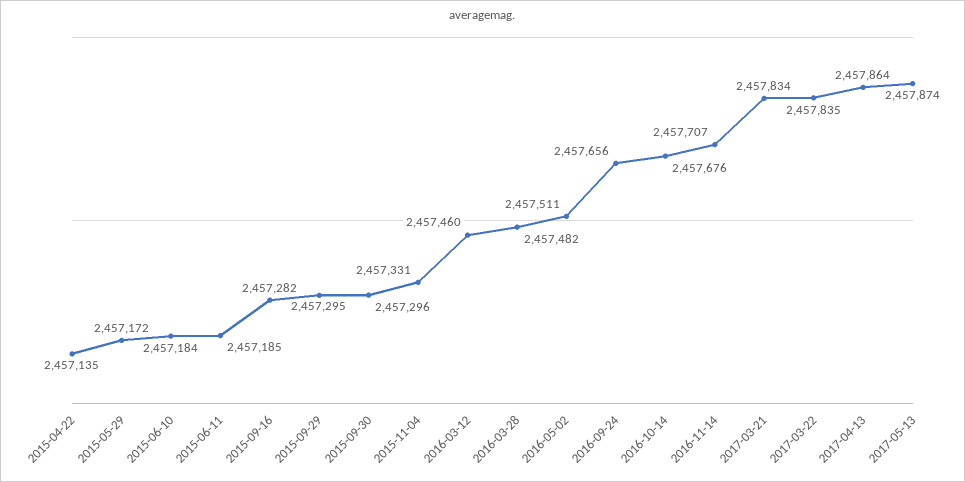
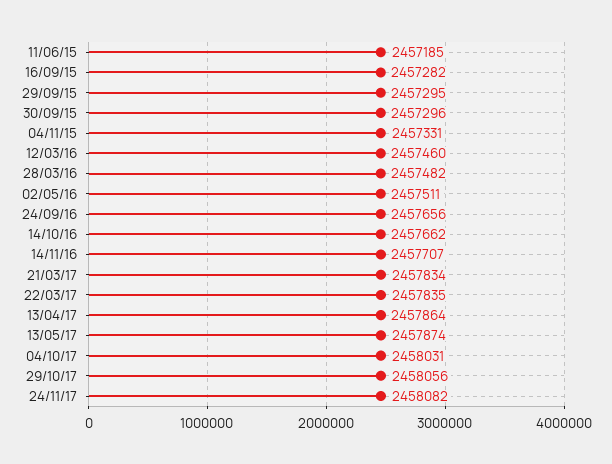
2015-04-22: 2457135 -> none
2015-05-29: 2457172 -> none
2015-06-10: 2457184 -> none
2016-10-14: 2457676 -> 2457662
04/10/17: none -> 2458031
29/10/17: none -> 2458056
24/11/17: none -> 2458082

